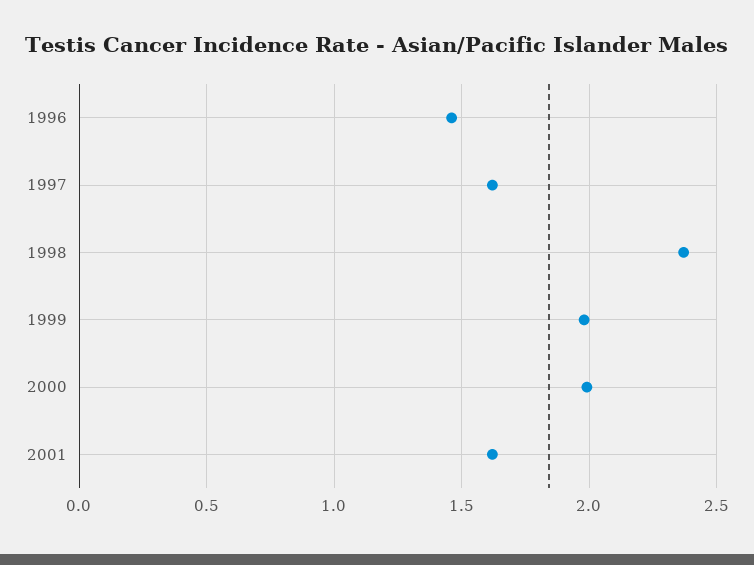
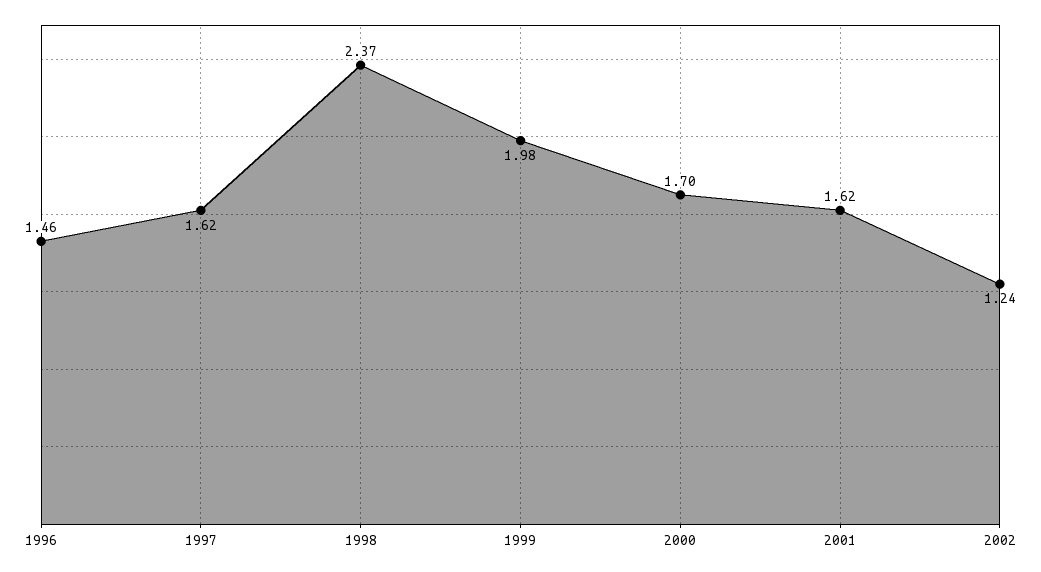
2000: 2 -> 1.7
2002: none -> 1.24

